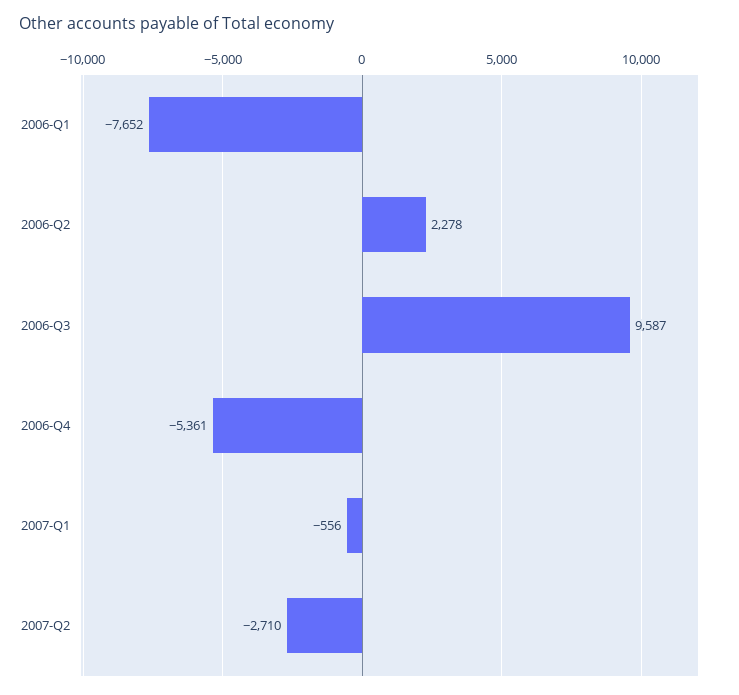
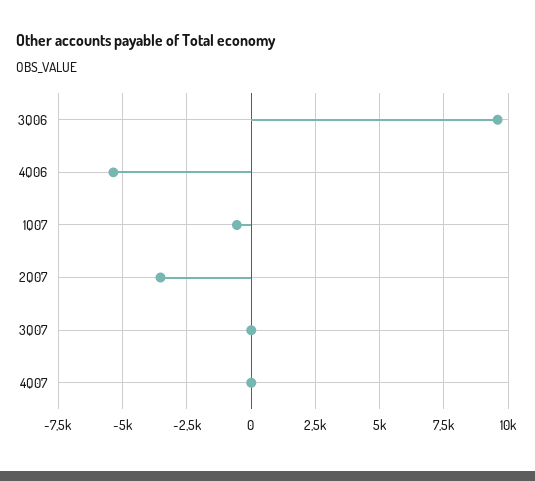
2006-Q1: -7652 -> none
2006-Q2: 2278 -> none
2007-Q2: -2710 -> -3500
3Q07: none -> 0
4Q07: none -> 0

